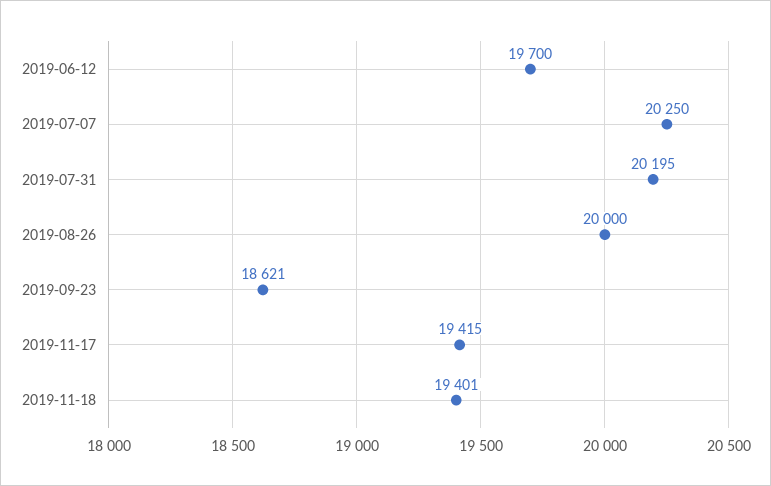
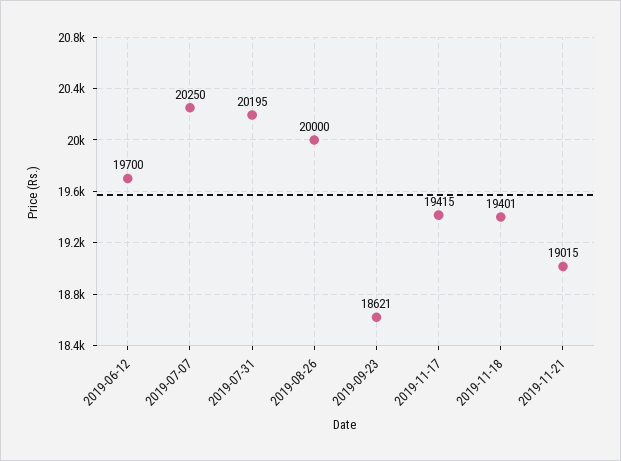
2019-11-21: none -> 19015

